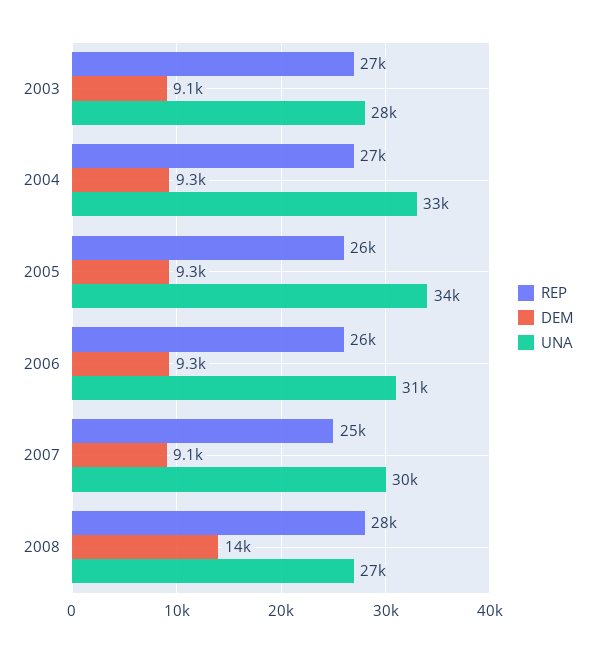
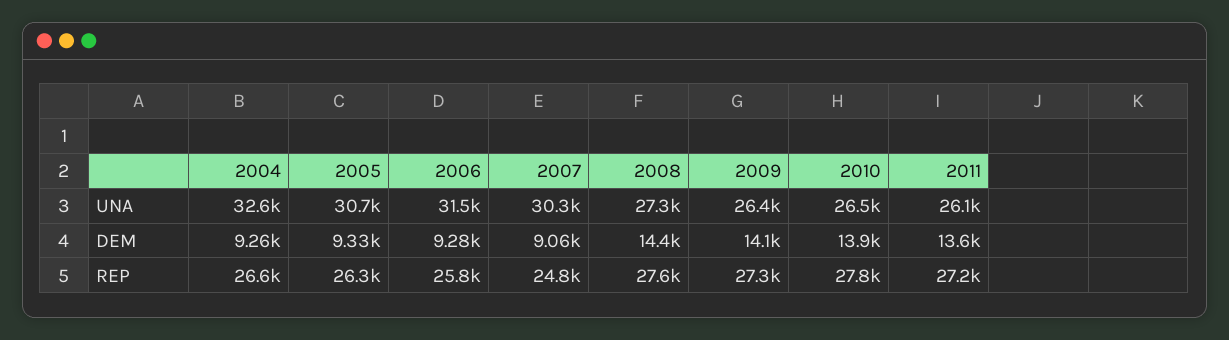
REP, 2003: 27000 -> none
DEM, 2003: 9100 -> none
UNA, 2003: 28000 -> none
UNA, 2005: 34000 -> 30700
UNA, 2009: none -> 26400
UNA, 2010: none -> 26500
UNA, 2011: none -> 26100
DEM, 2009: none -> 14100
DEM, 2010: none -> 13900
DEM, 2011: none -> 13600
REP, 2009: none -> 27300
REP, 2010: none -> 27800
REP, 2011: none -> 27200

